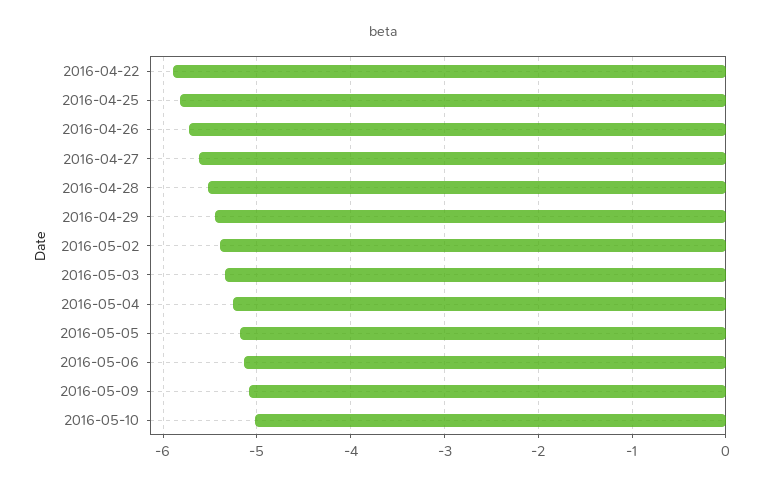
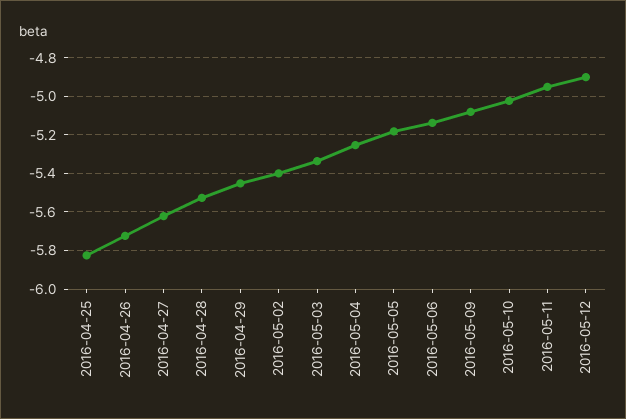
2016-04-22: -5.9 -> none
2016-05-11: none -> -4.95
2016-05-12: none -> -4.9

